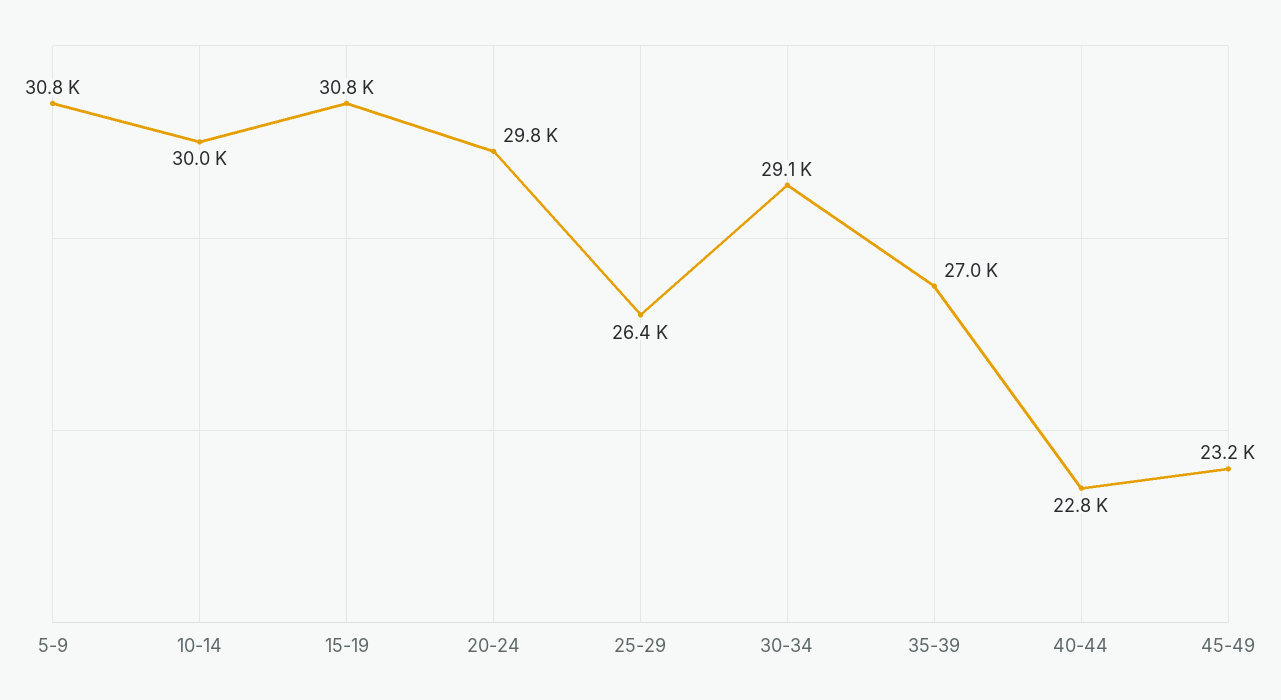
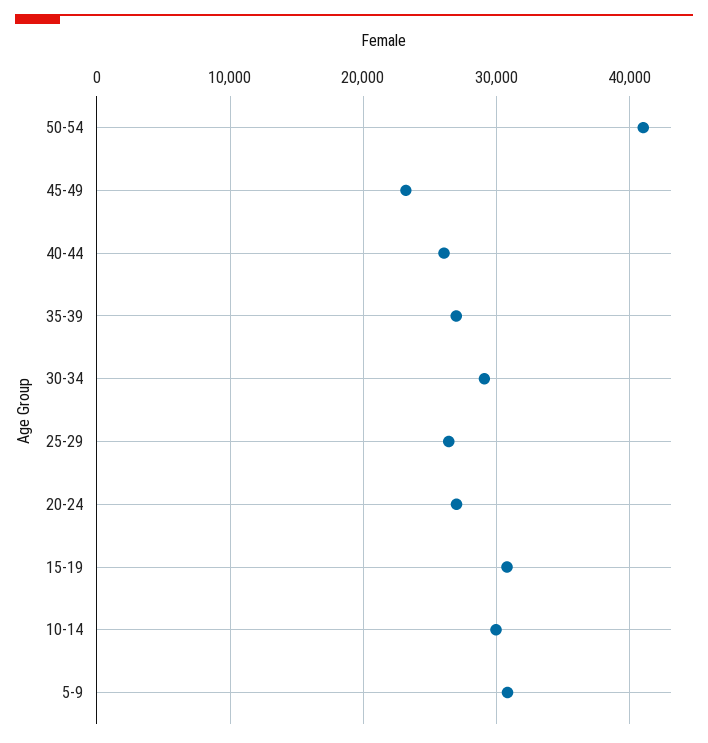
20-24: 29800 -> 27000
40-44: 22800 -> 26000
50-54: none -> 41000

